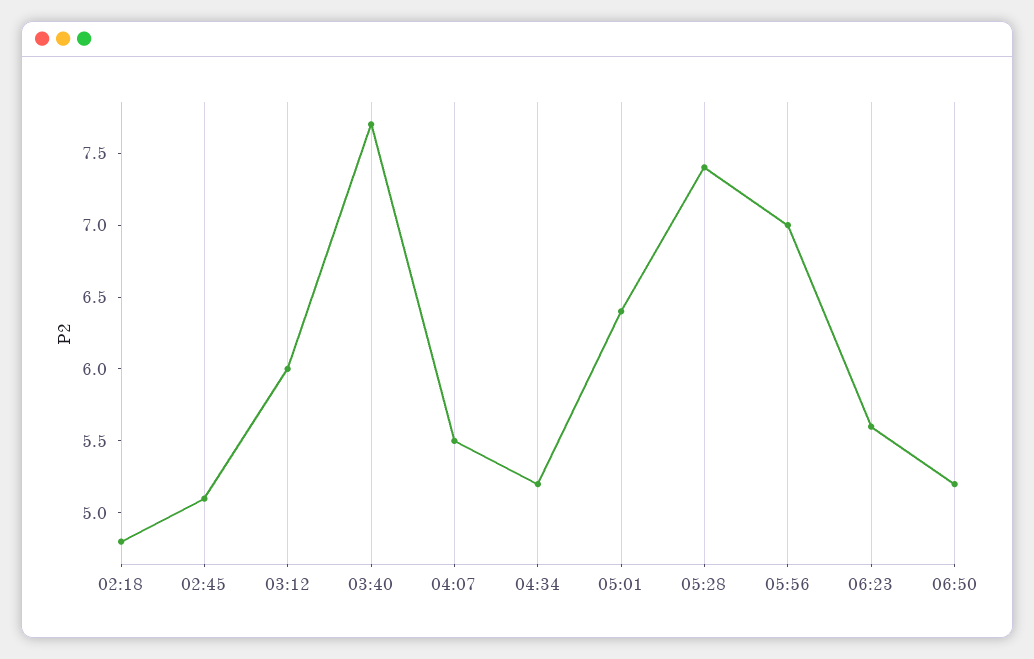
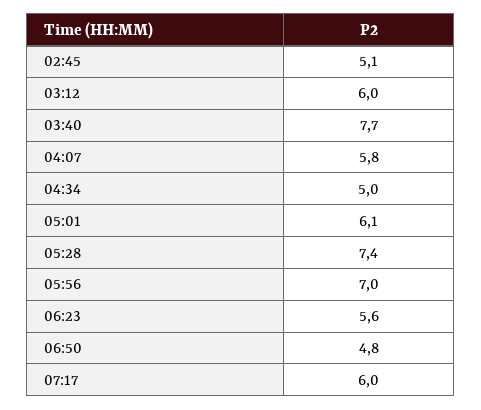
02:18: 4.8 -> none
04:07: 5.5 -> 5.8
04:34: 5.2 -> 5
05:01: 6.4 -> 6.1
06:50: 5.2 -> 4.8
07:17: none -> 6

